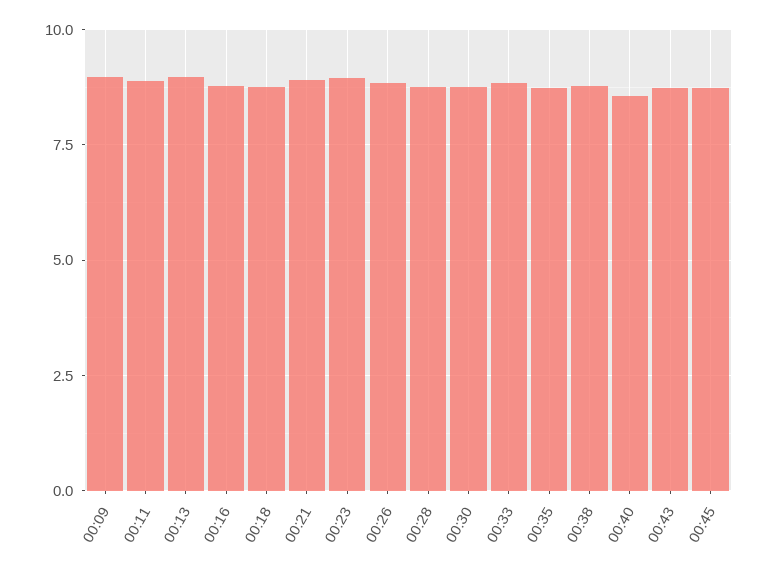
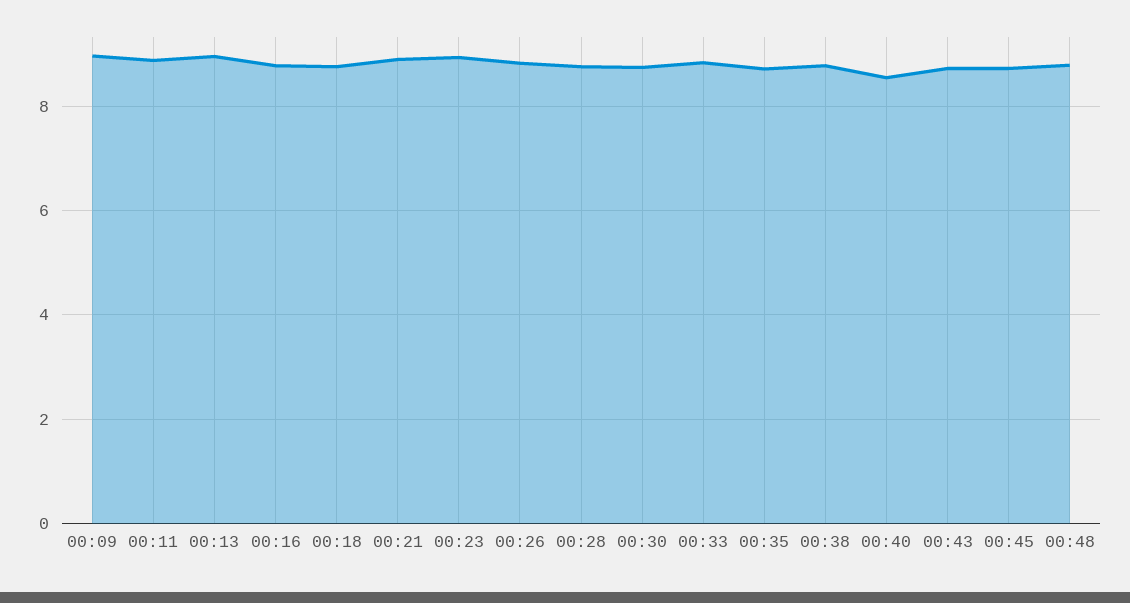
00:48: none -> 8.8

